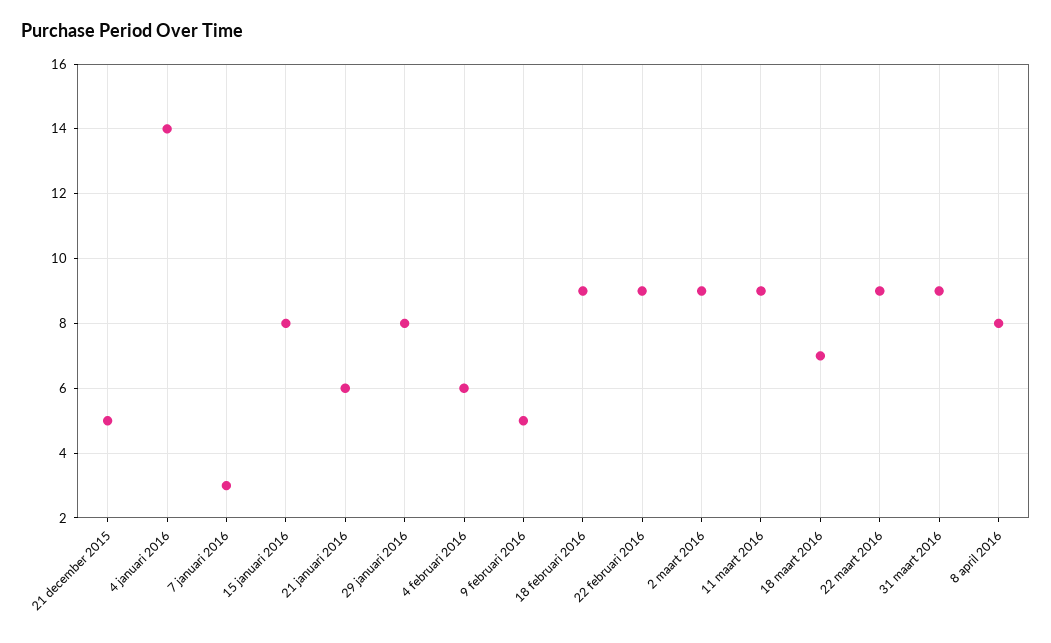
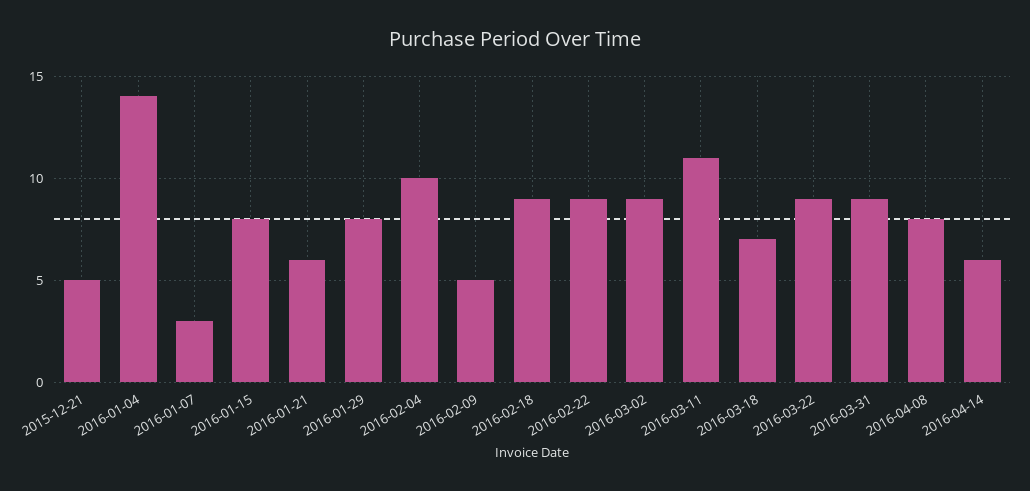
4 februari 2016: 6 -> 10
11 maart 2016: 9 -> 11
2016-04-14: none -> 6

